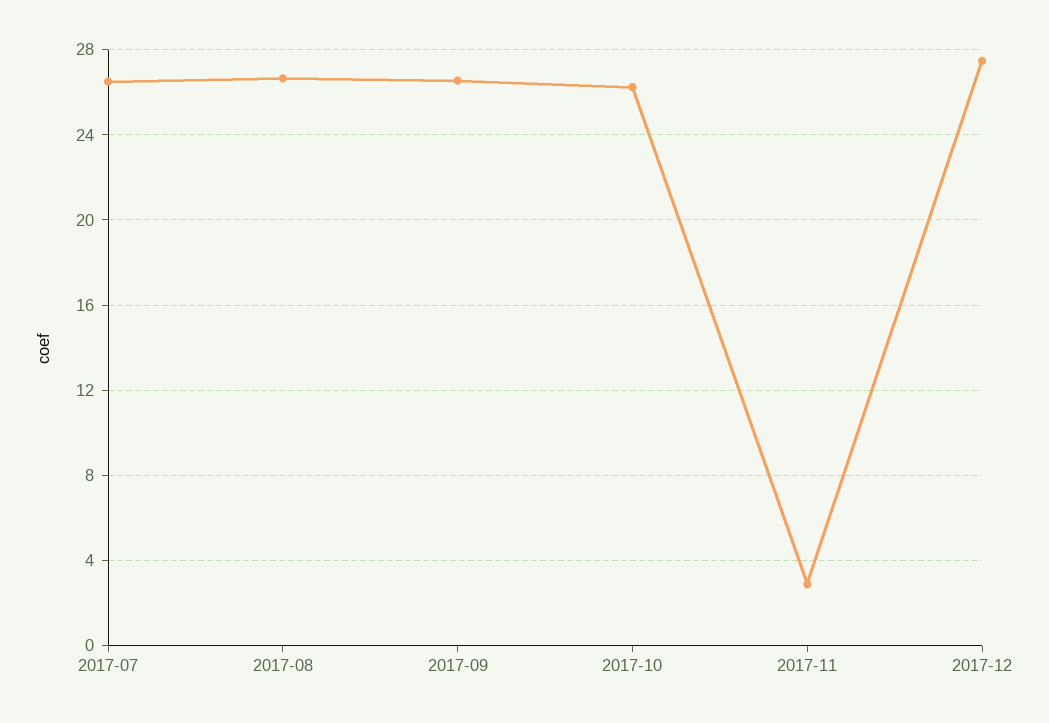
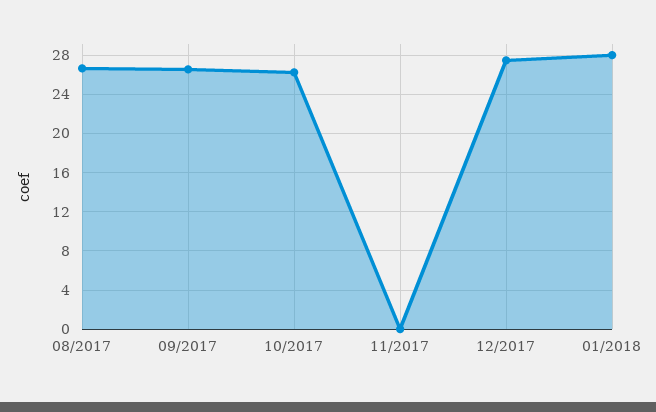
2017-07: 26.5 -> none
2017-11: 3 -> 0
01/2018: none -> 28

